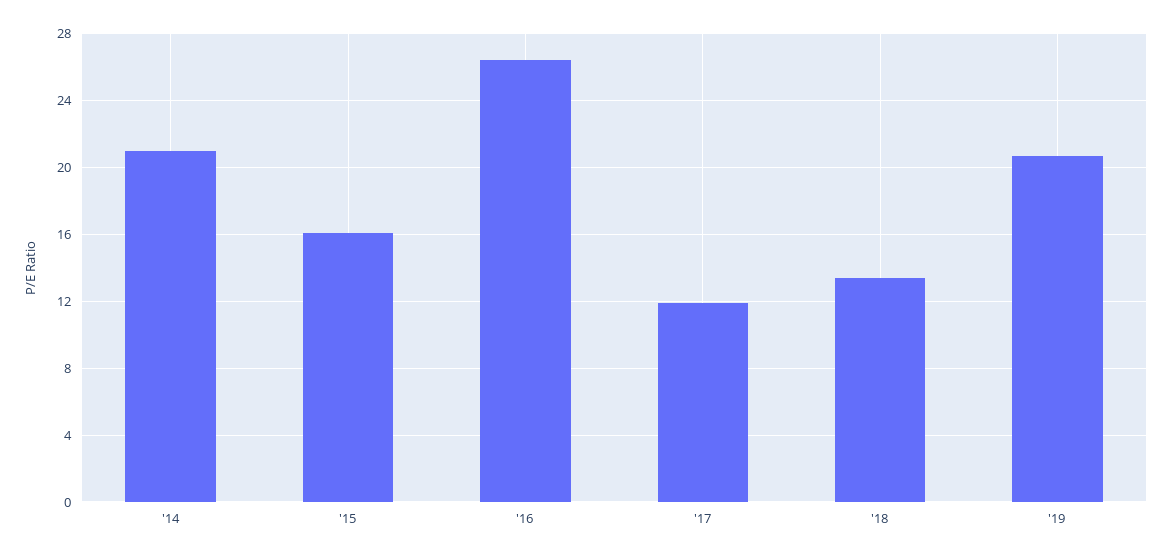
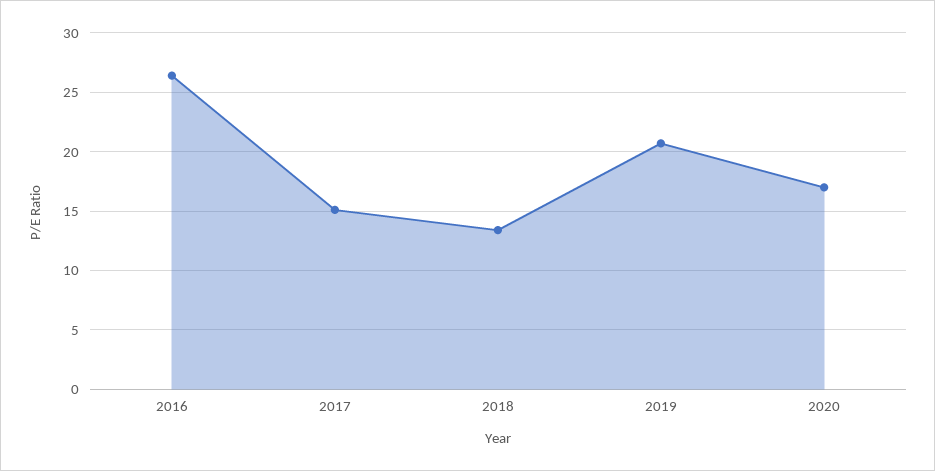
'14: 21 -> none
'15: 16 -> none
'17: 12 -> 15
2020: none -> 17

